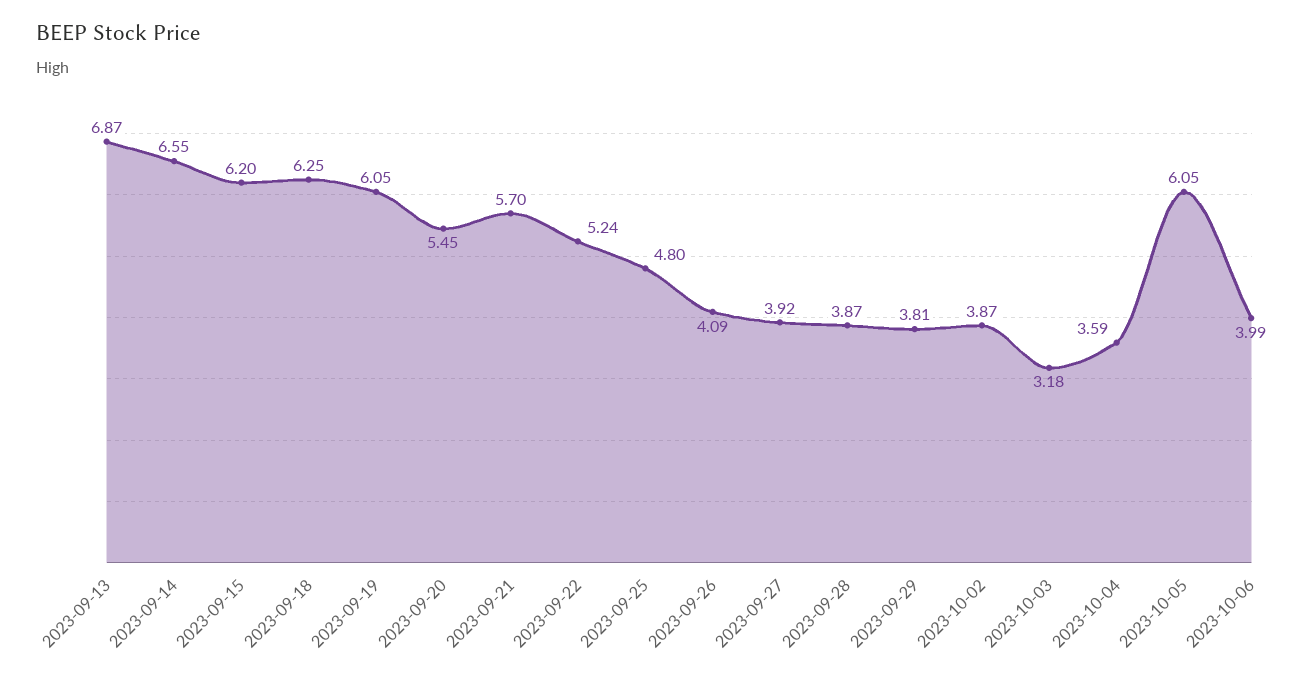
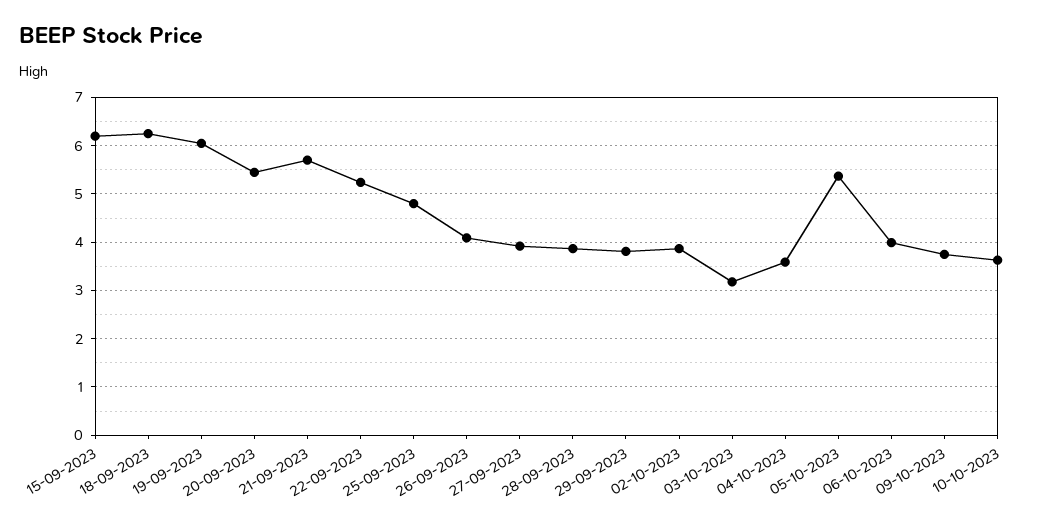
2023-09-13: 6.87 -> none
2023-09-14: 6.55 -> none
2023-10-05: 6.05 -> 5.4
09-10-2023: none -> 3.8
10-10-2023: none -> 3.6

